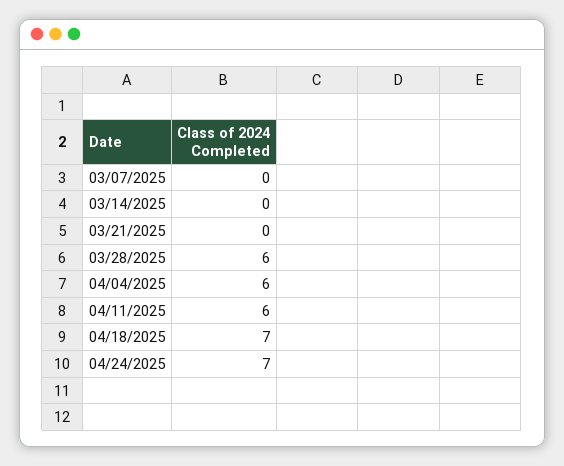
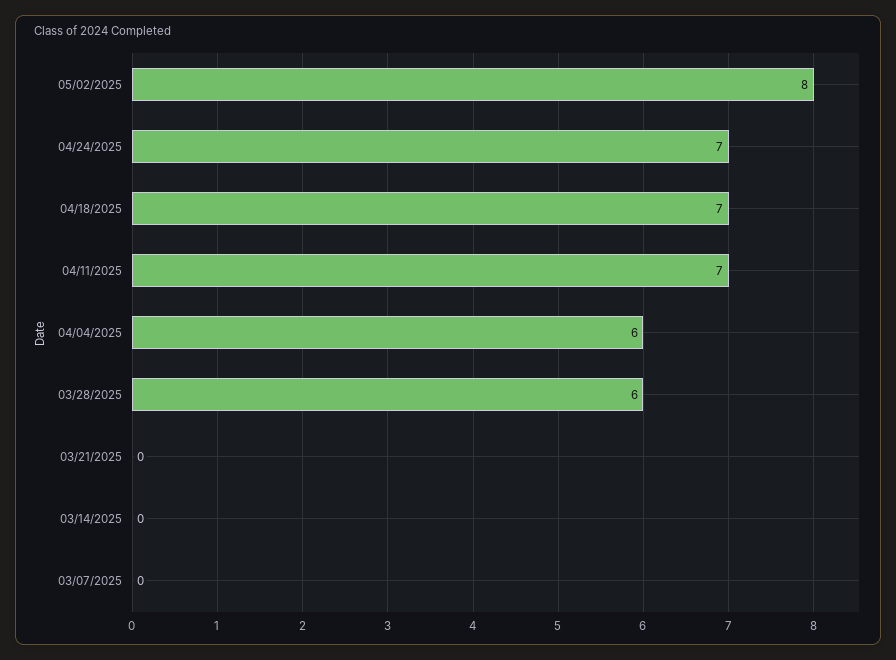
04/11/2025: 6 -> 7
05/02/2025: none -> 8

